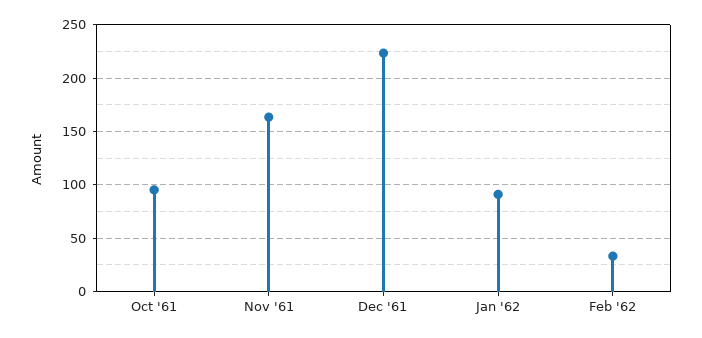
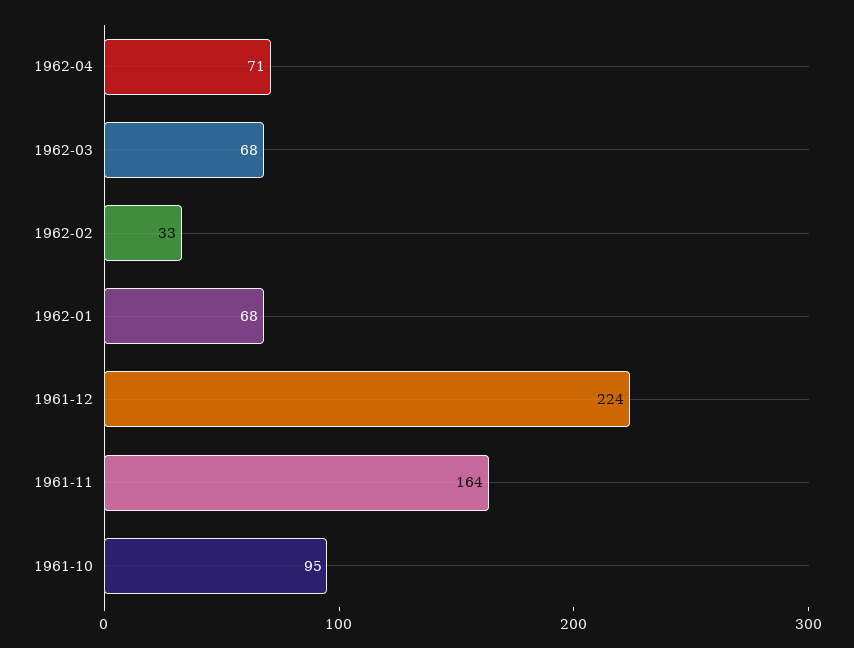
Jan '62: 90 -> 68
1962-04: none -> 71
1962-03: none -> 68

